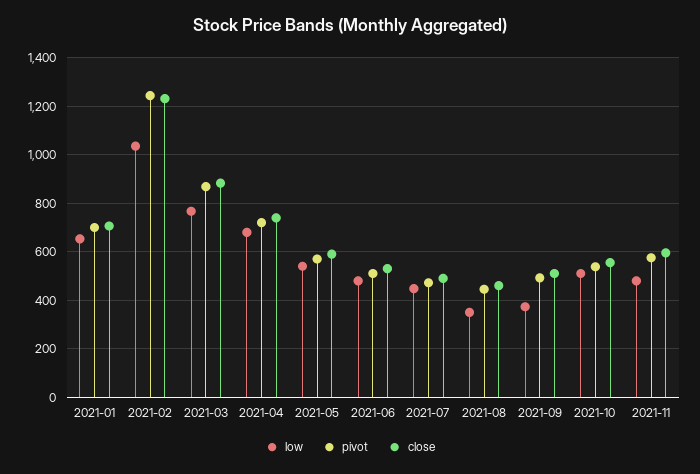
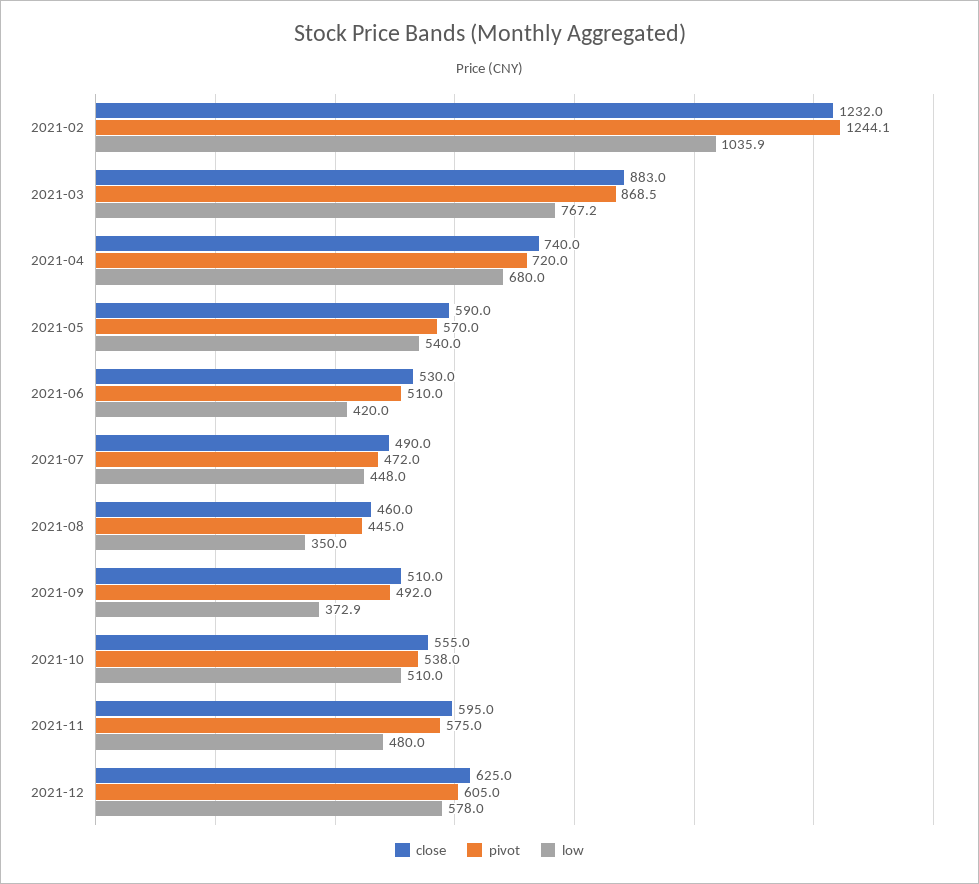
low, 2021-01: 650 -> none
pivot, 2021-01: 700 -> none
close, 2021-01: 700 -> none
low, 2021-06: 475 -> 420
close, 2021-12: none -> 625
pivot, 2021-12: none -> 605
low, 2021-12: none -> 578

